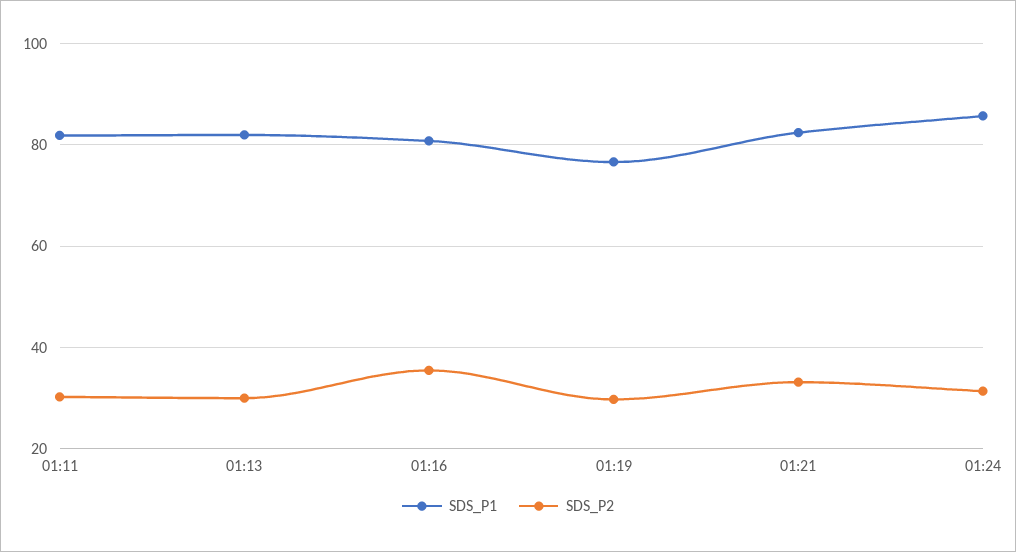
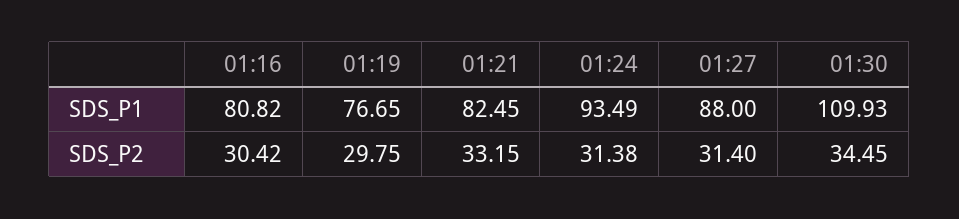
SDS_P1, 01:11: 82 -> none
SDS_P2, 01:11: 30 -> none
SDS_P1, 01:13: 82 -> none
SDS_P2, 01:13: 30 -> none
SDS_P2, 01:16: 36 -> 30.42
SDS_P1, 01:24: 86 -> 93.49
SDS_P1, 01:27: none -> 88
SDS_P1, 01:30: none -> 109.93
SDS_P2, 01:27: none -> 31.4
SDS_P2, 01:30: none -> 34.45

